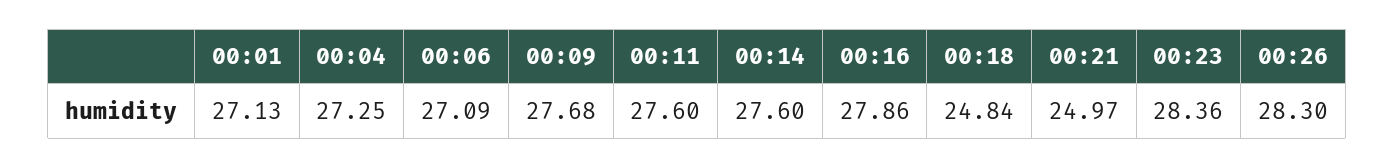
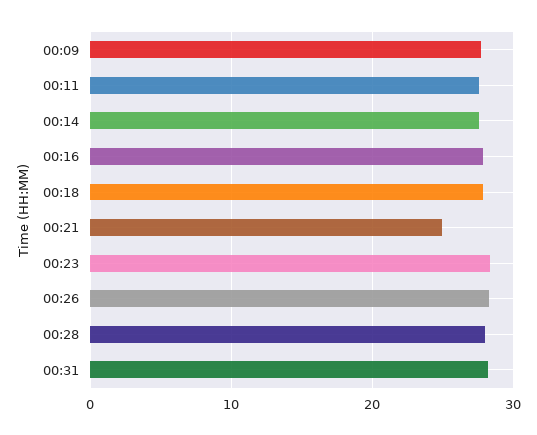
00:01: 27.13 -> none
00:04: 27.25 -> none
00:06: 27.09 -> none
00:18: 24.84 -> 28
00:28: none -> 28
00:31: none -> 28

